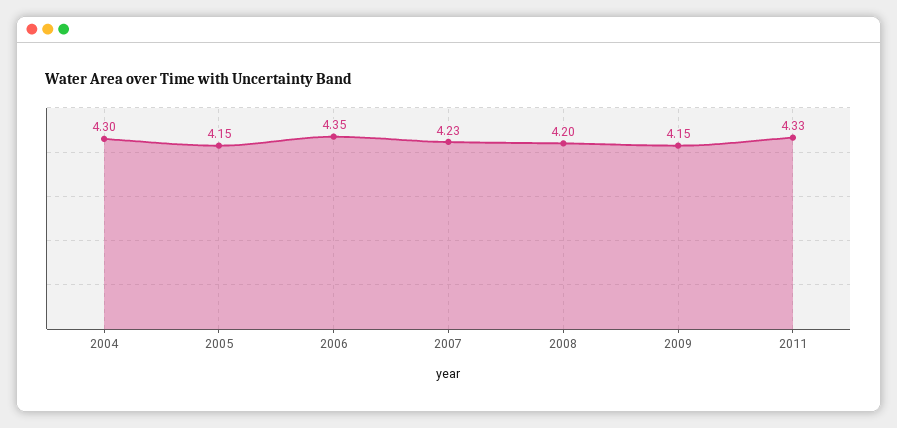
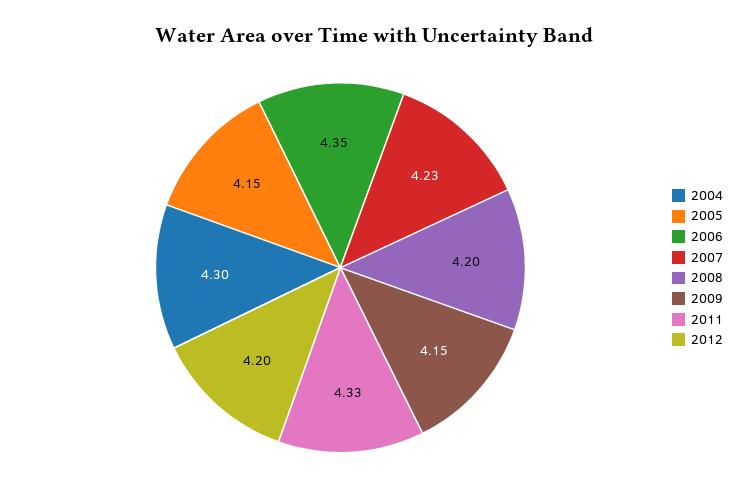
2012: none -> 4.2

